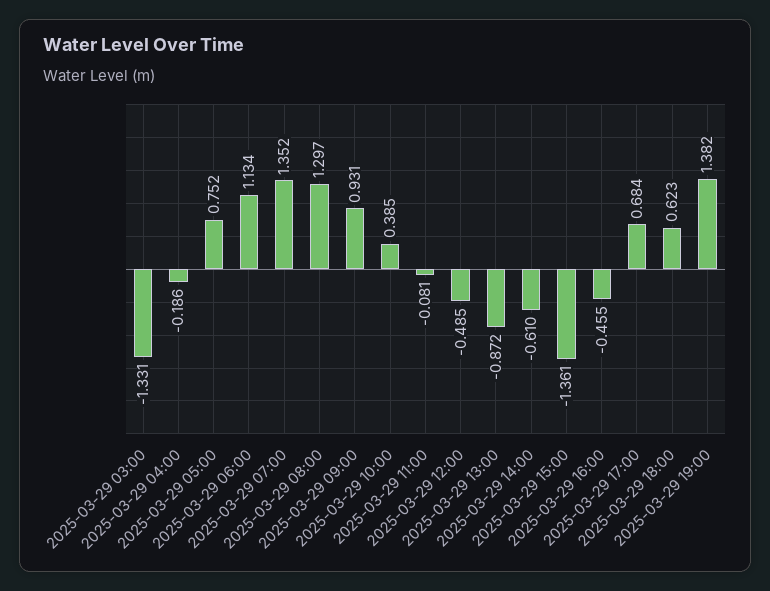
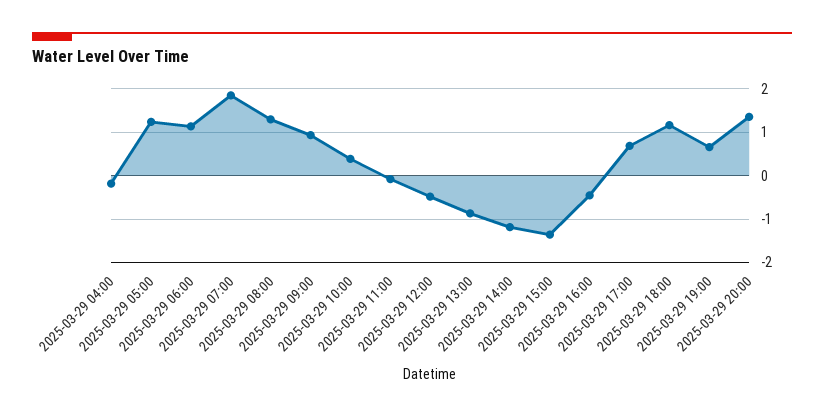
2025-03-29 03:00: -1.331 -> none
2025-03-29 05:00: 0.752 -> 1.2
2025-03-29 07:00: 1.352 -> 1.8
2025-03-29 14:00: -0.61 -> -1.2
2025-03-29 18:00: 0.623 -> 1.2
2025-03-29 19:00: 1.382 -> 0.6
2025-03-29 20:00: none -> 1.4

